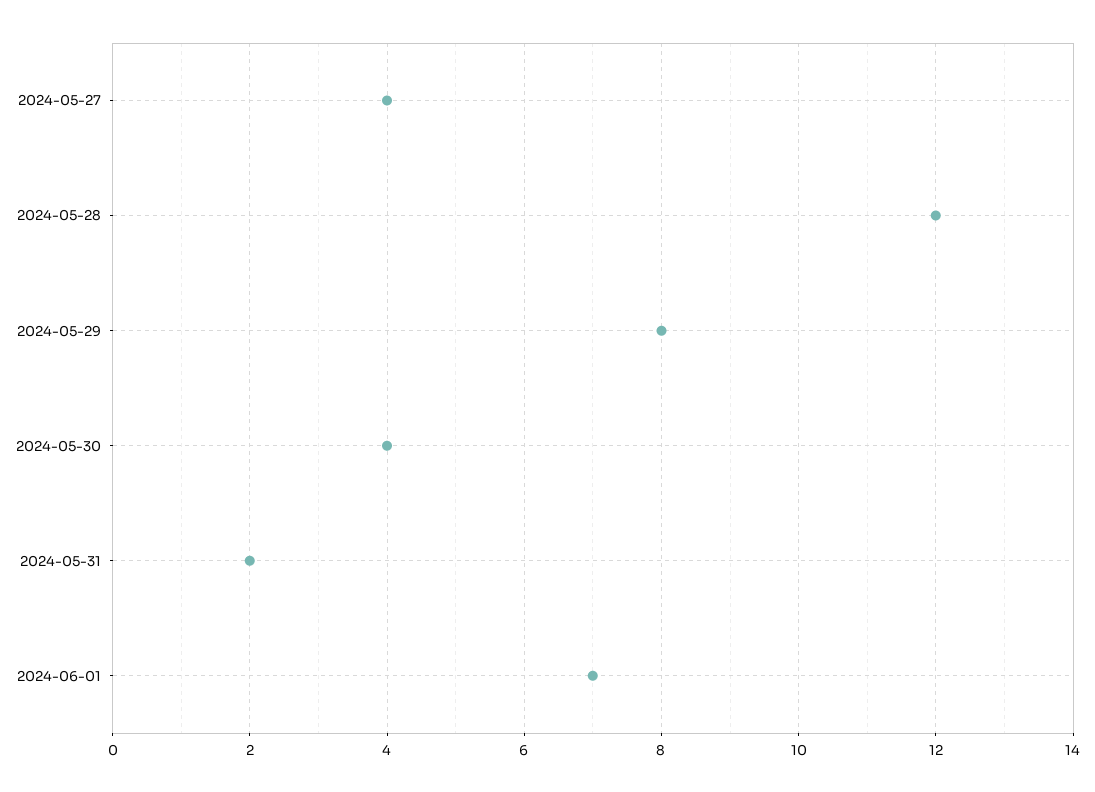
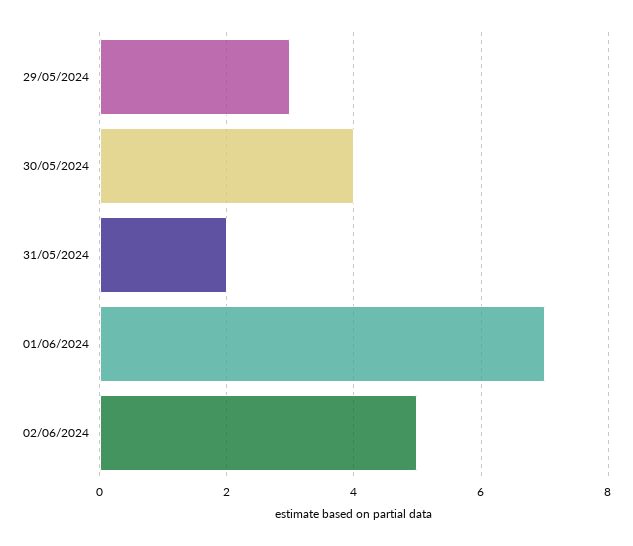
2024-05-27: 4 -> none
2024-05-28: 12 -> none
2024-05-29: 8 -> 3
02/06/2024: none -> 5

